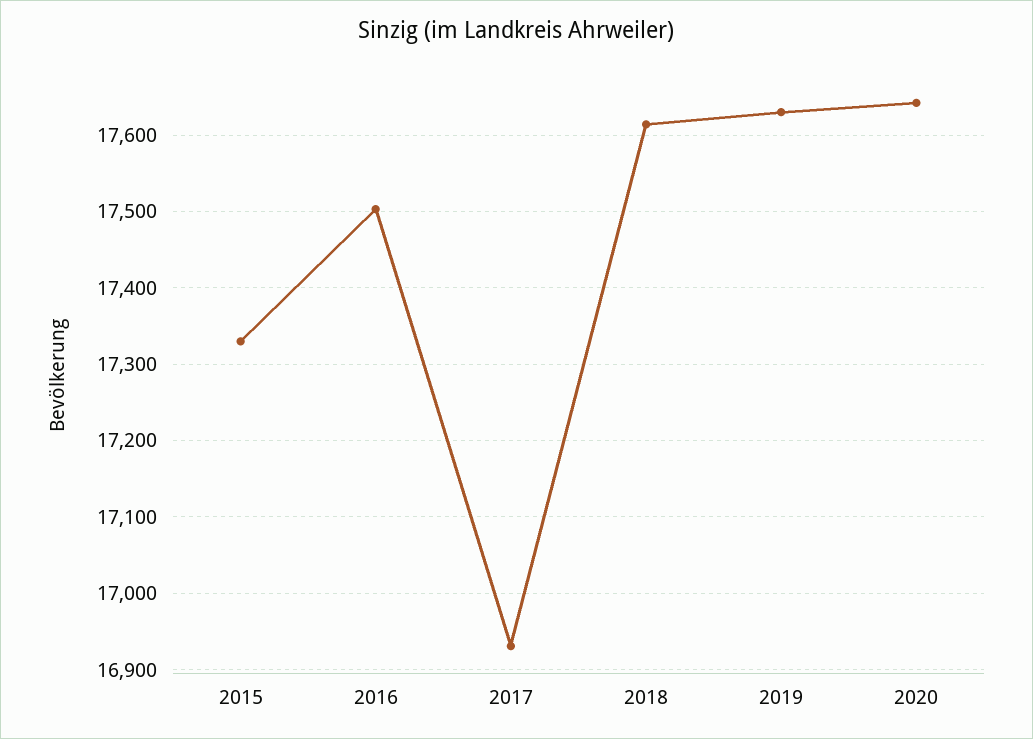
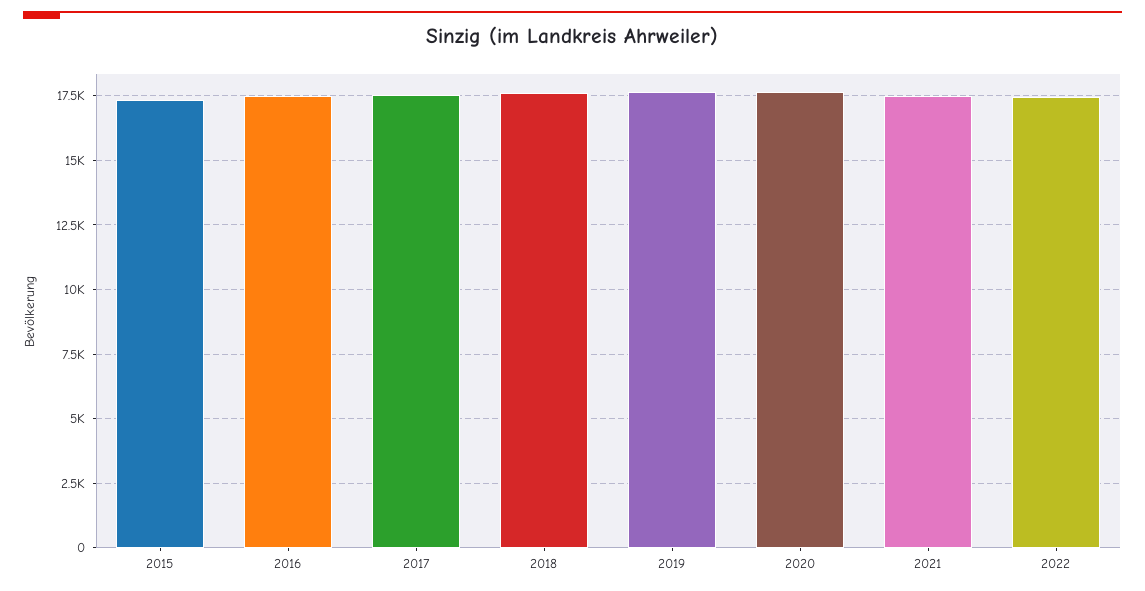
2017: 16930 -> 17500
2021: none -> 17500
2022: none -> 17500

